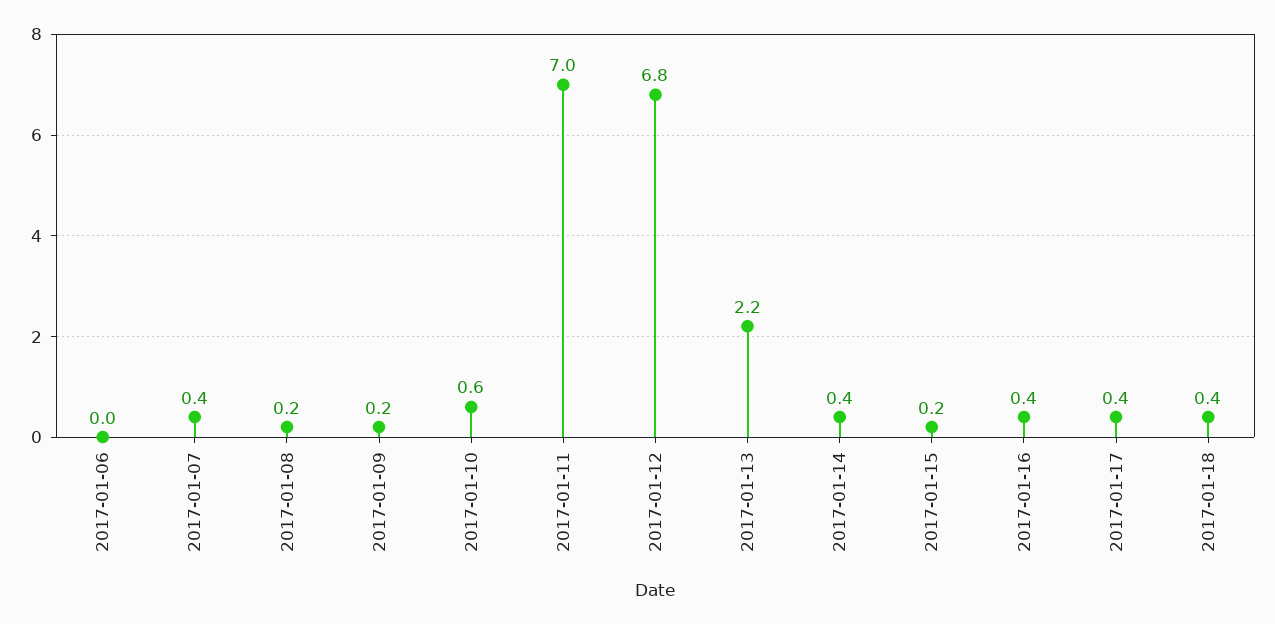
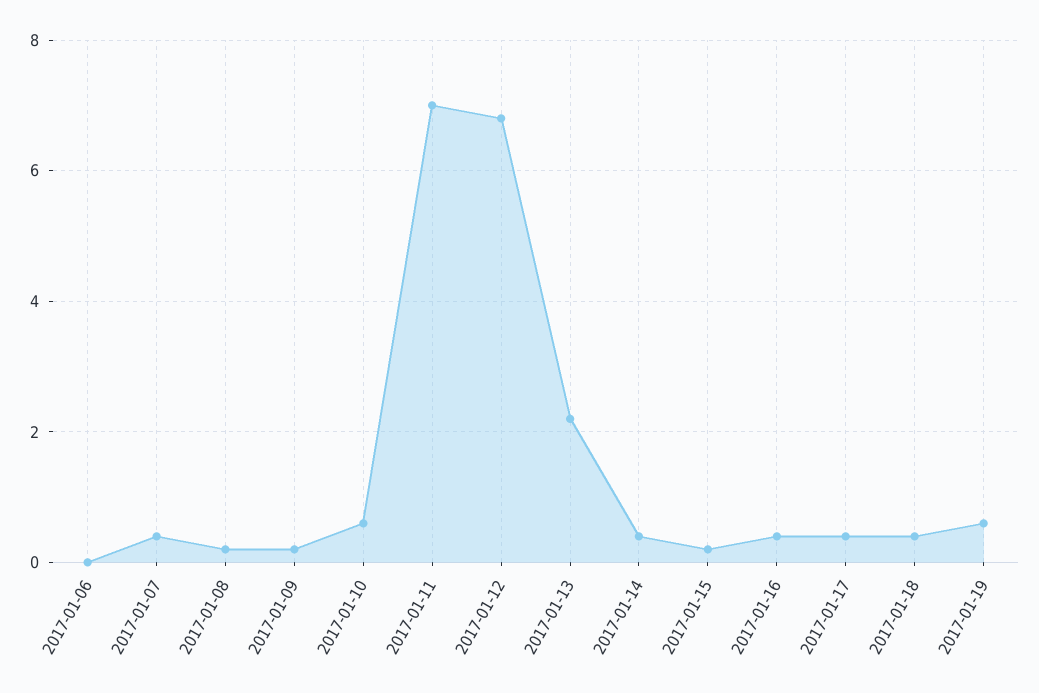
2017-01-19: none -> 0.5

